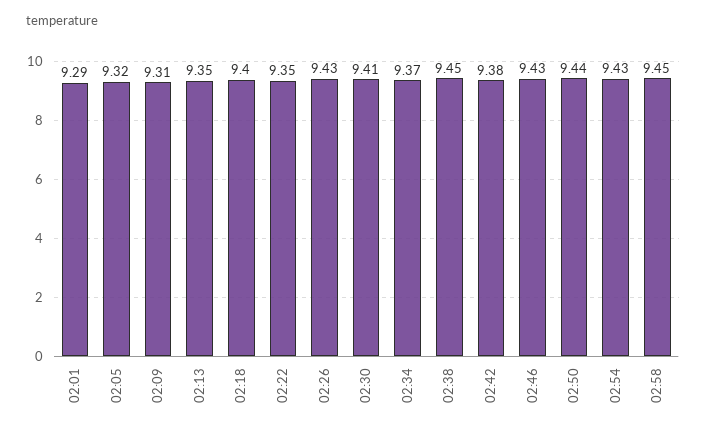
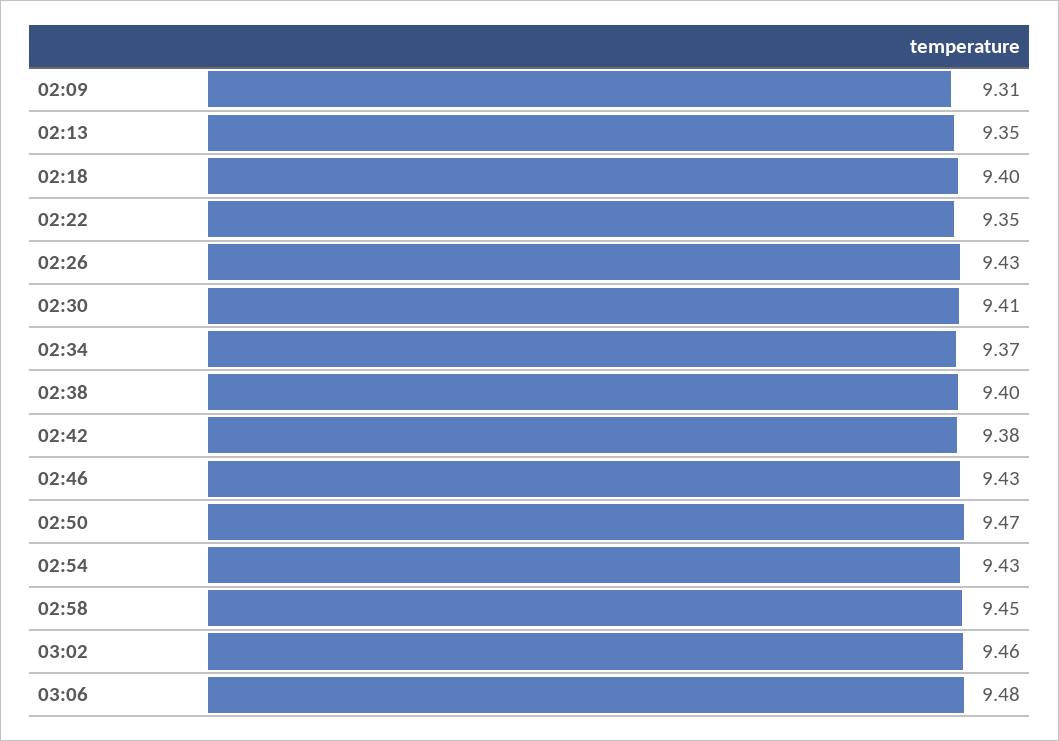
02:01: 9.29 -> none
02:05: 9.32 -> none
02:38: 9.45 -> 9.4
02:50: 9.44 -> 9.47
03:02: none -> 9.46
03:06: none -> 9.48

